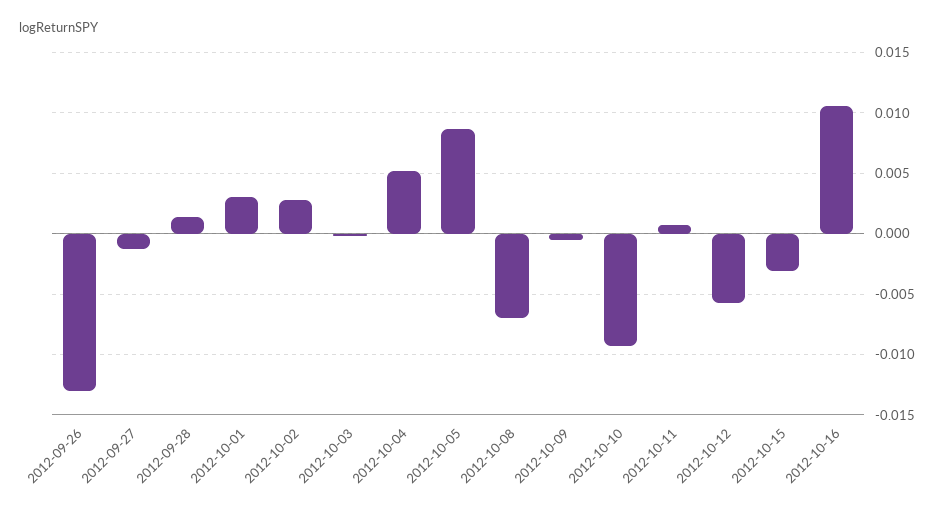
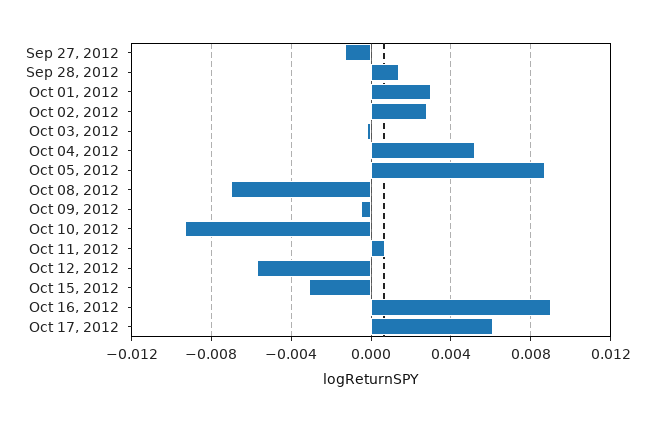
2012-09-26: -0.013 -> none
2012-10-16: 0.0105 -> 0.009
Oct 17, 2012: none -> 0.006

